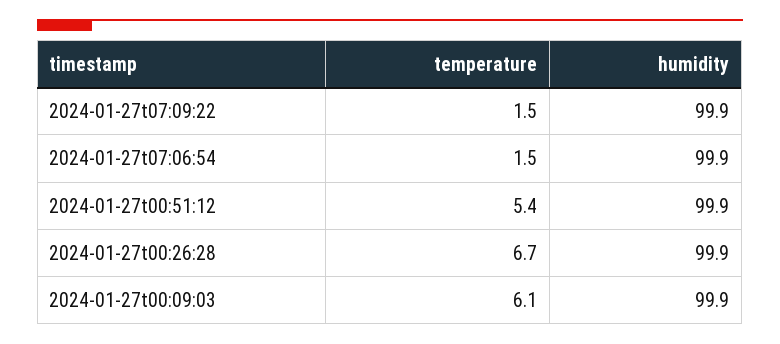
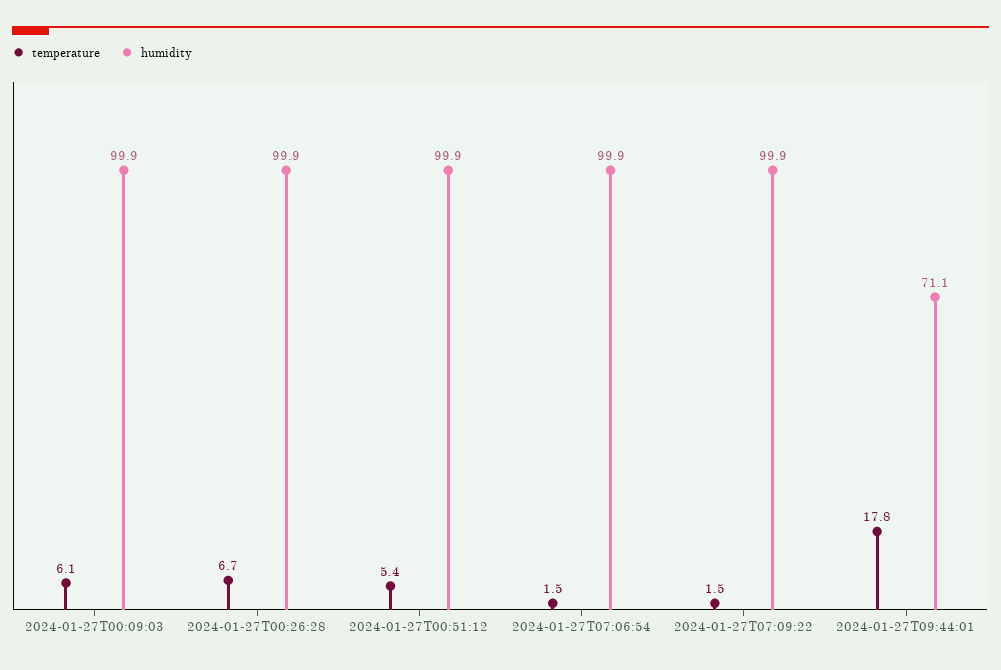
temperature, 2024-01-27T09:44:01: none -> 17.8
humidity, 2024-01-27T09:44:01: none -> 71.1

